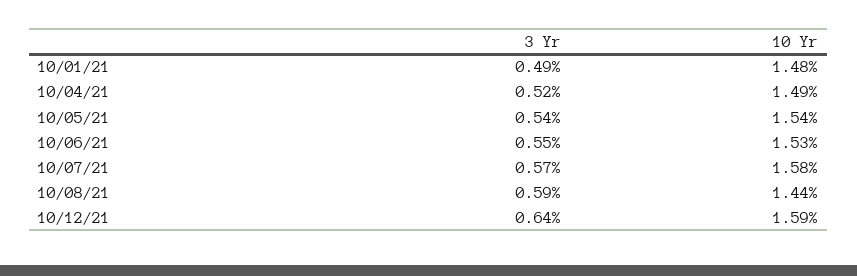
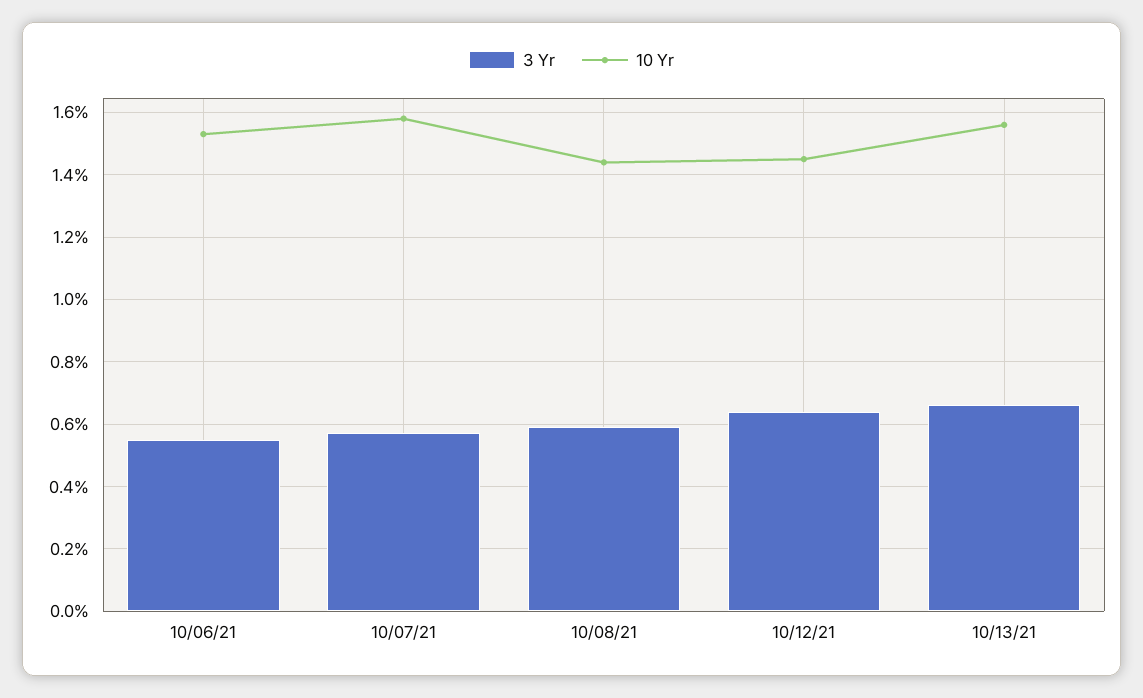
3 Yr, 10/01/21: 0.49 -> none
10 Yr, 10/01/21: 1.48 -> none
3 Yr, 10/04/21: 0.52 -> none
10 Yr, 10/04/21: 1.49 -> none
3 Yr, 10/05/21: 0.54 -> none
10 Yr, 10/05/21: 1.54 -> none
10 Yr, 10/12/21: 1.59 -> 1.45
3 Yr, 10/13/21: none -> 0.65
10 Yr, 10/13/21: none -> 1.55

